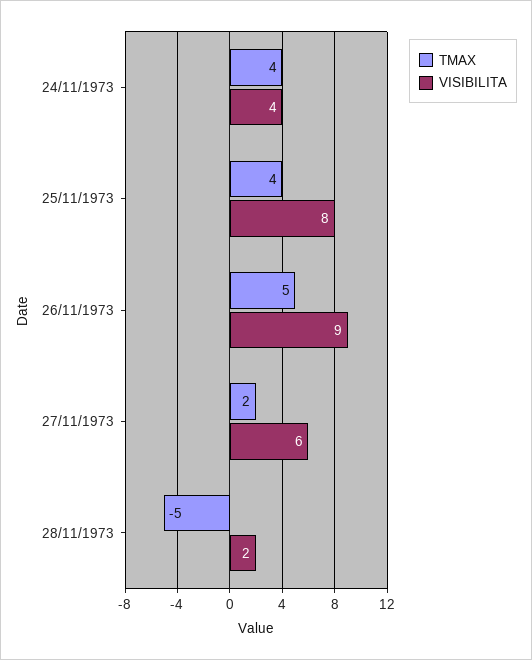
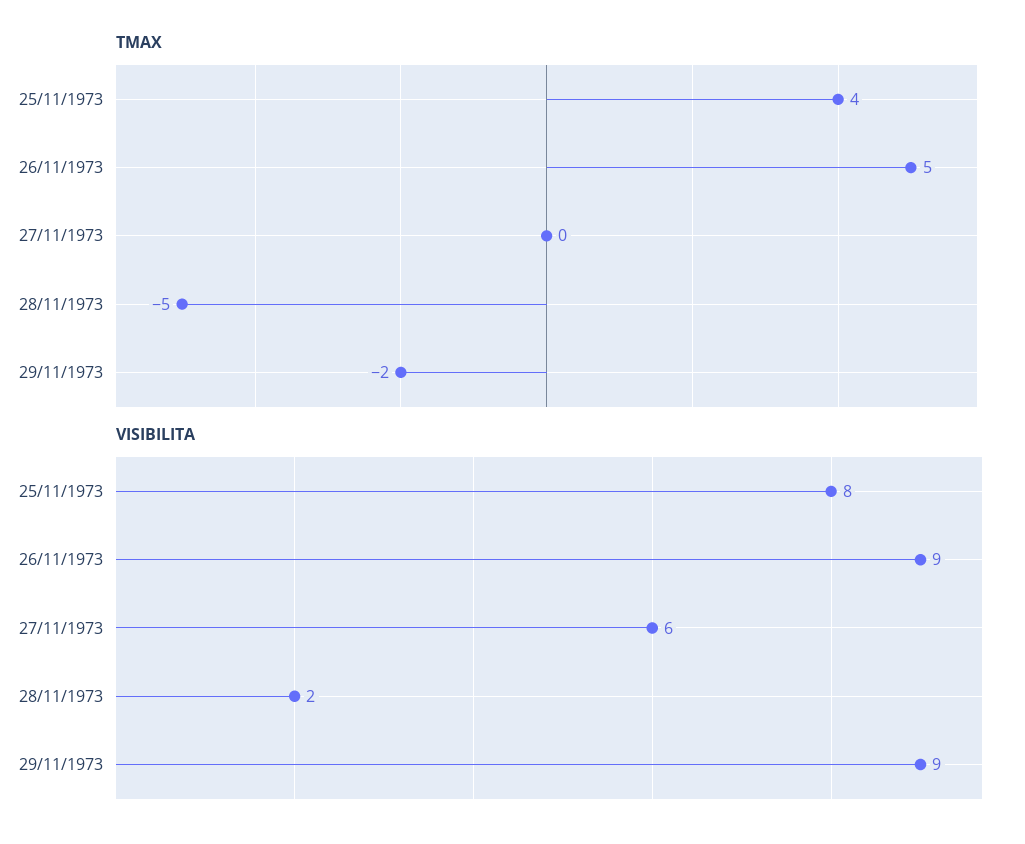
TMAX, 24/11/1973: 4 -> none
VISIBILITA, 24/11/1973: 4 -> none
TMAX, 27/11/1973: 2 -> 0
TMAX, 29/11/1973: none -> -2
VISIBILITA, 29/11/1973: none -> 9

